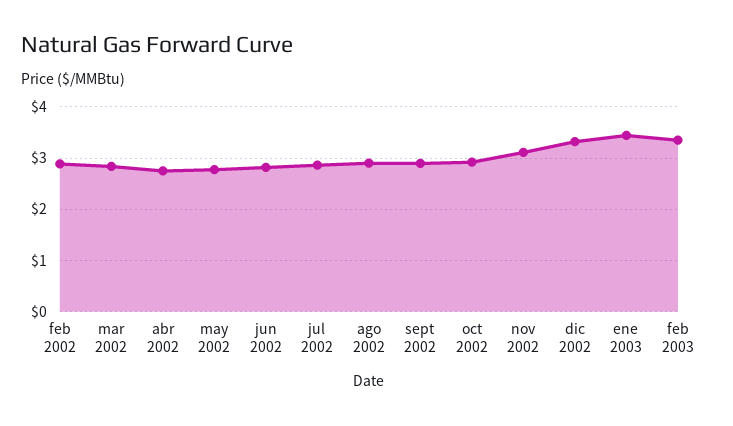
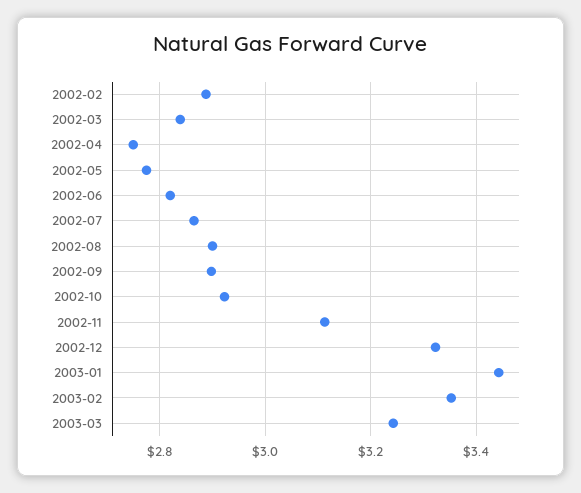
2003-03: none -> 3.24

